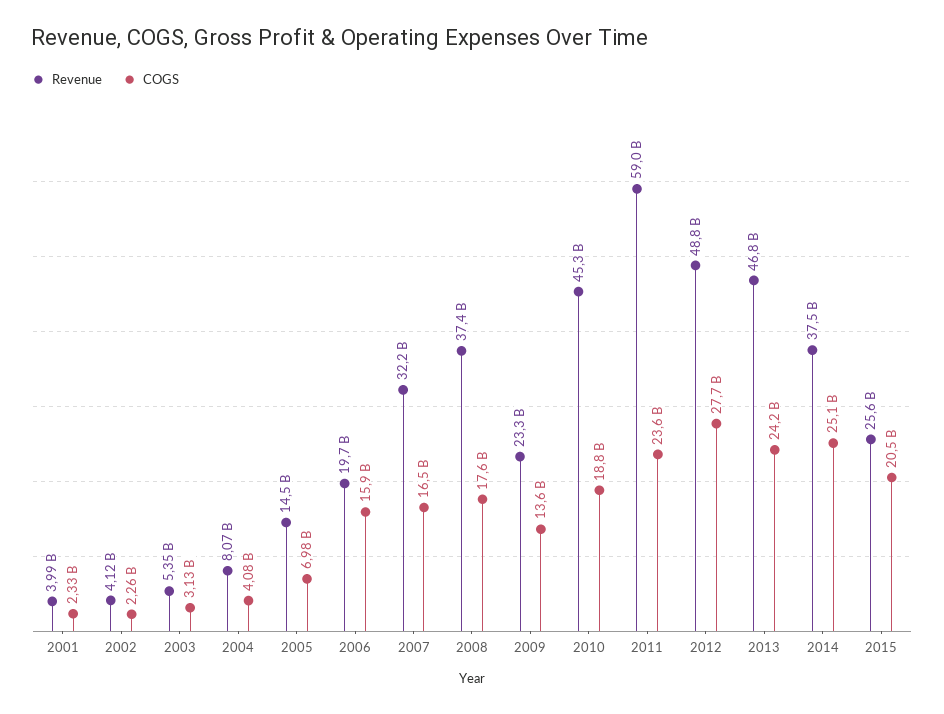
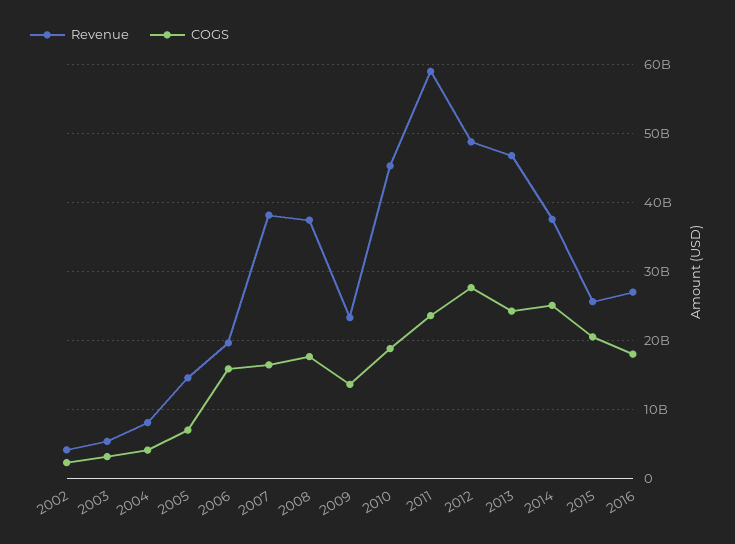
Revenue, 2001: 3990000000 -> none
COGS, 2001: 2330000000 -> none
Revenue, 2007: 32200000000 -> 38000000000
Revenue, 2016: none -> 27000000000
COGS, 2016: none -> 18000000000

